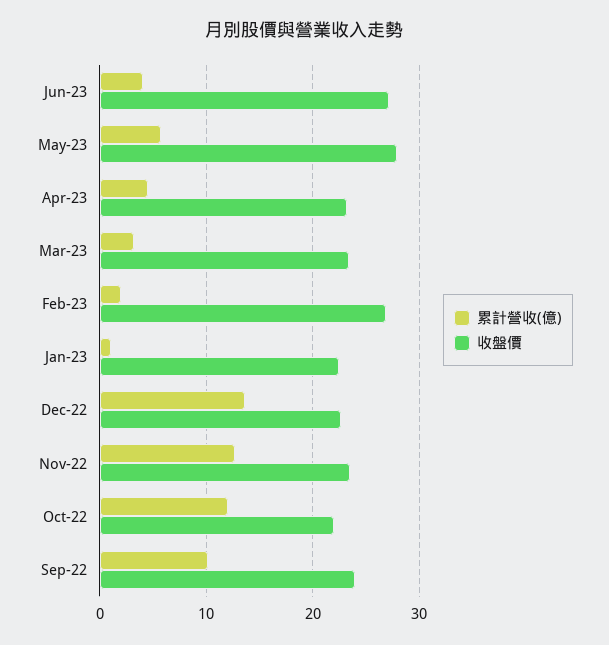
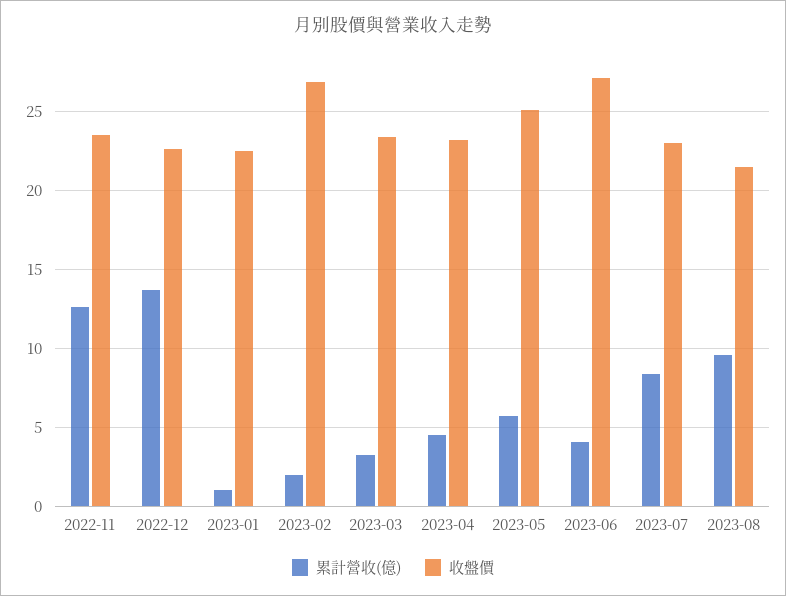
收盤價, May-23: 28 -> 25
累計營收(億), Oct-22: 12 -> none
收盤價, Oct-22: 22 -> none
累計營收(億), Sep-22: 10 -> none
收盤價, Sep-22: 24 -> none
累計營收(億), 2023-07: none -> 8.5
收盤價, 2023-07: none -> 23
累計營收(億), 2023-08: none -> 9.5
收盤價, 2023-08: none -> 21.5

